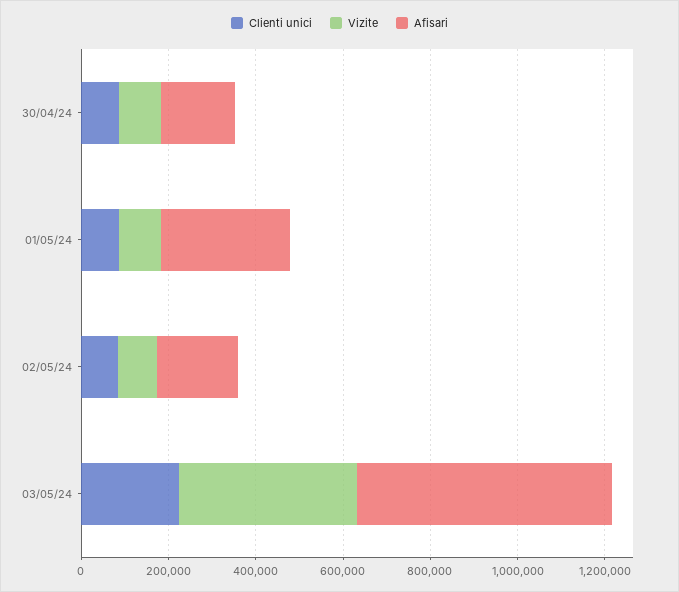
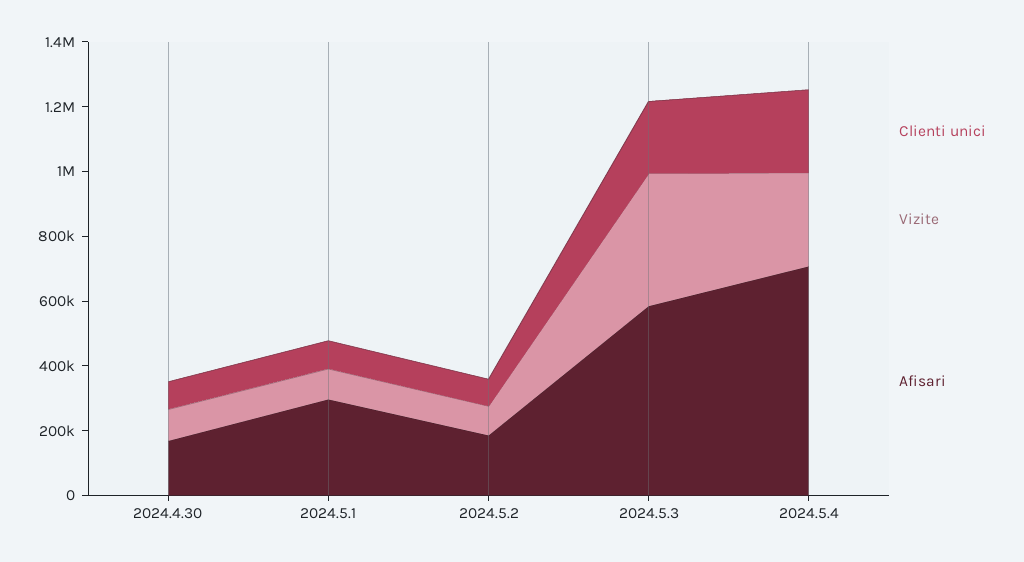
Clienti unici, 2024.5.4: none -> 250000
Vizite, 2024.5.4: none -> 300000
Afisari, 2024.5.4: none -> 700000

